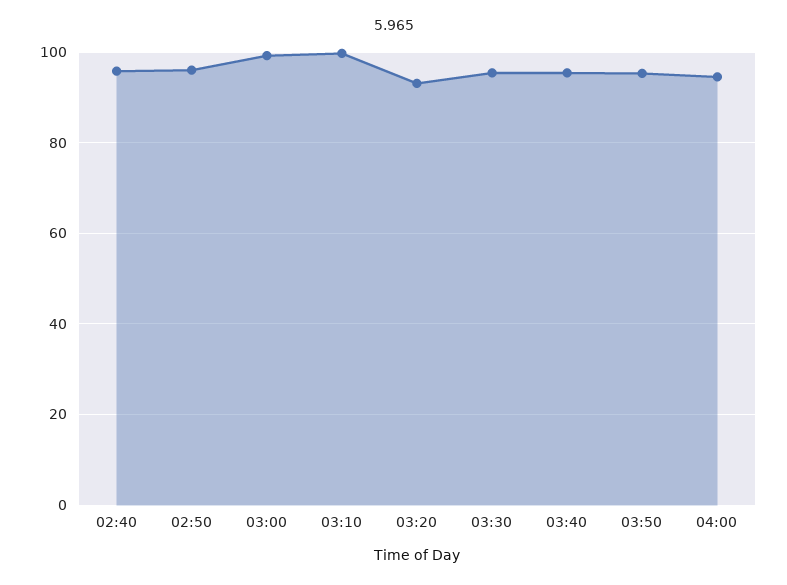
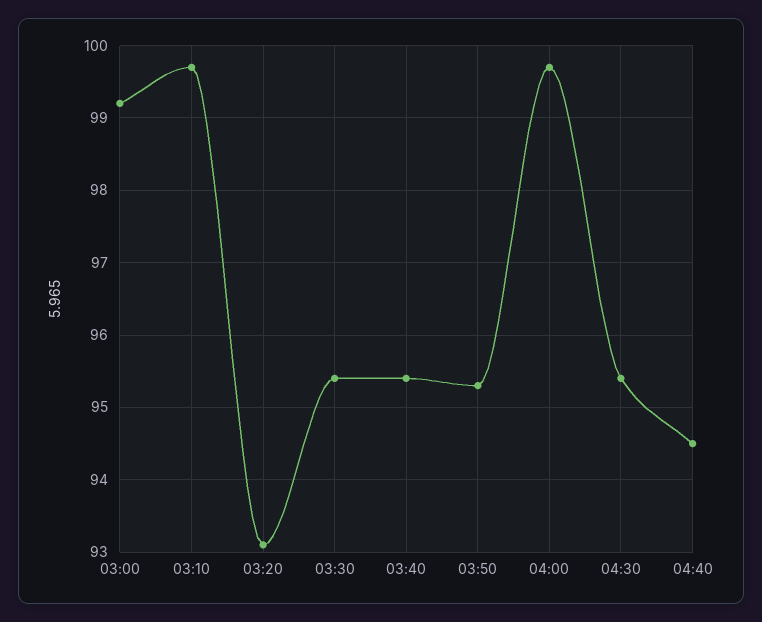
02:40: 96 -> none
02:50: 96 -> none
04:00: 94 -> 99.7
04:30: none -> 95.4
04:40: none -> 94.5

